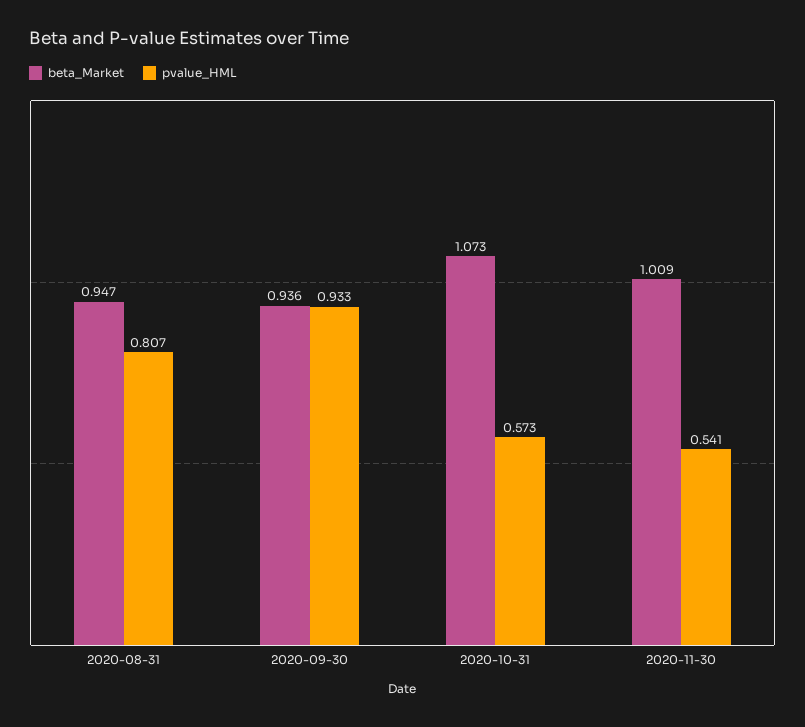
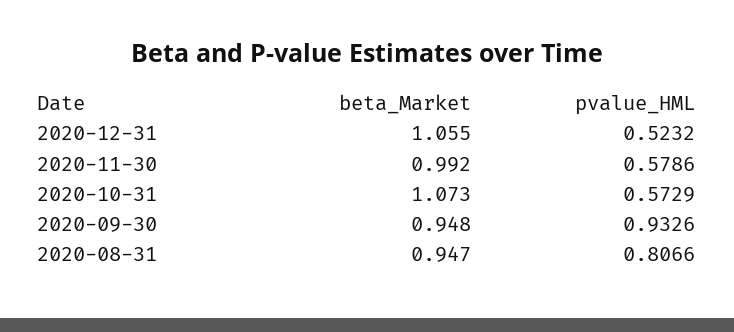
beta_Market, 2020-09-30: 0.936 -> 0.948
beta_Market, 2020-11-30: 1.009 -> 0.992
pvalue_HML, 2020-11-30: 0.541 -> 0.5786
beta_Market, 2020-12-31: none -> 1.055
pvalue_HML, 2020-12-31: none -> 0.5232

